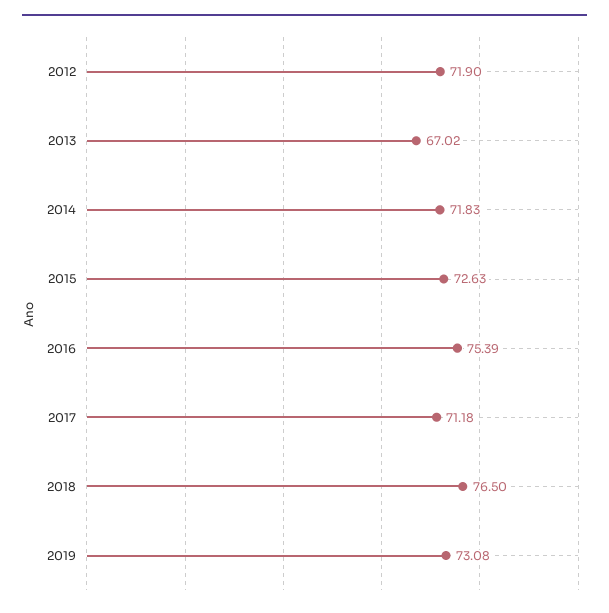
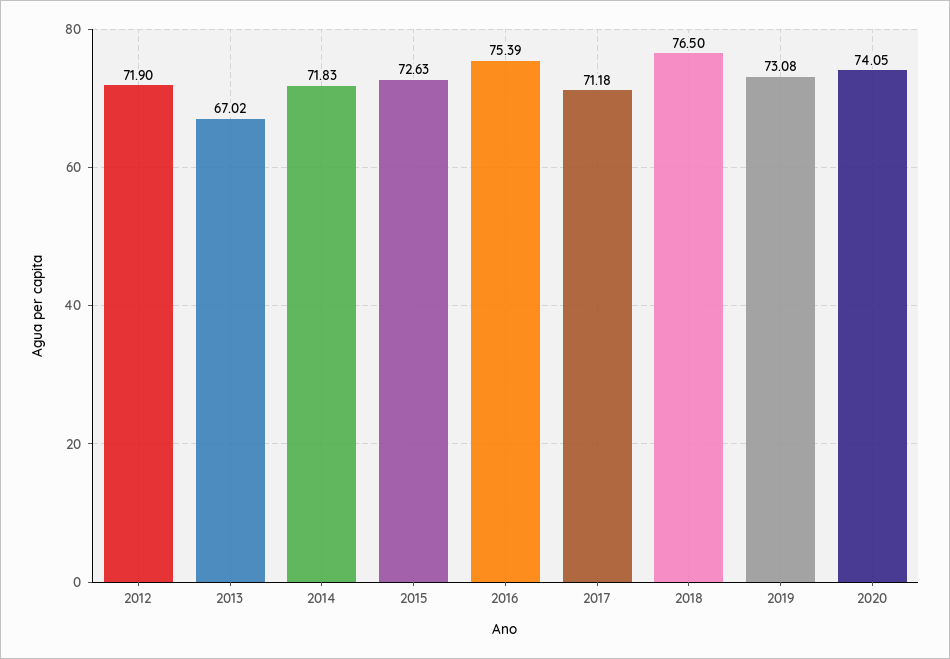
2020: none -> 74.05

